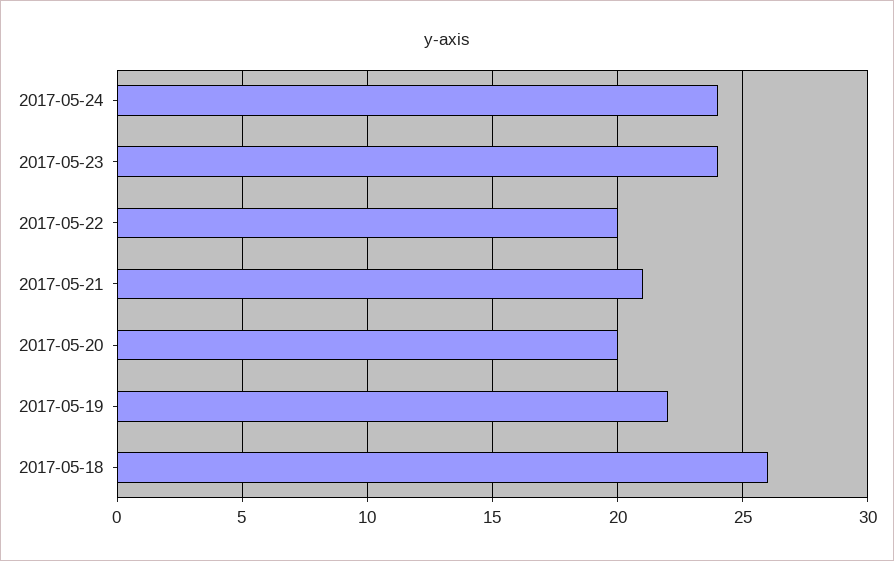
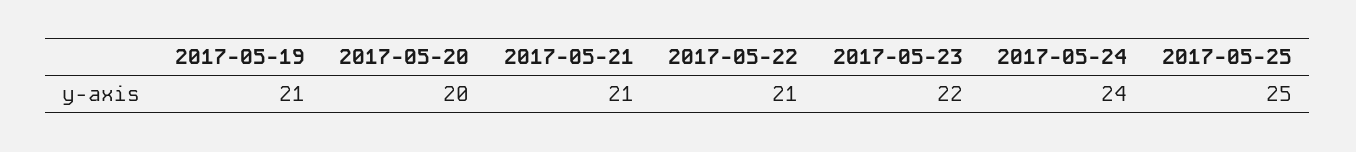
2017-05-23: 24 -> 22
2017-05-22: 20 -> 21
2017-05-19: 22 -> 21
2017-05-18: 26 -> none
2017-05-25: none -> 25

